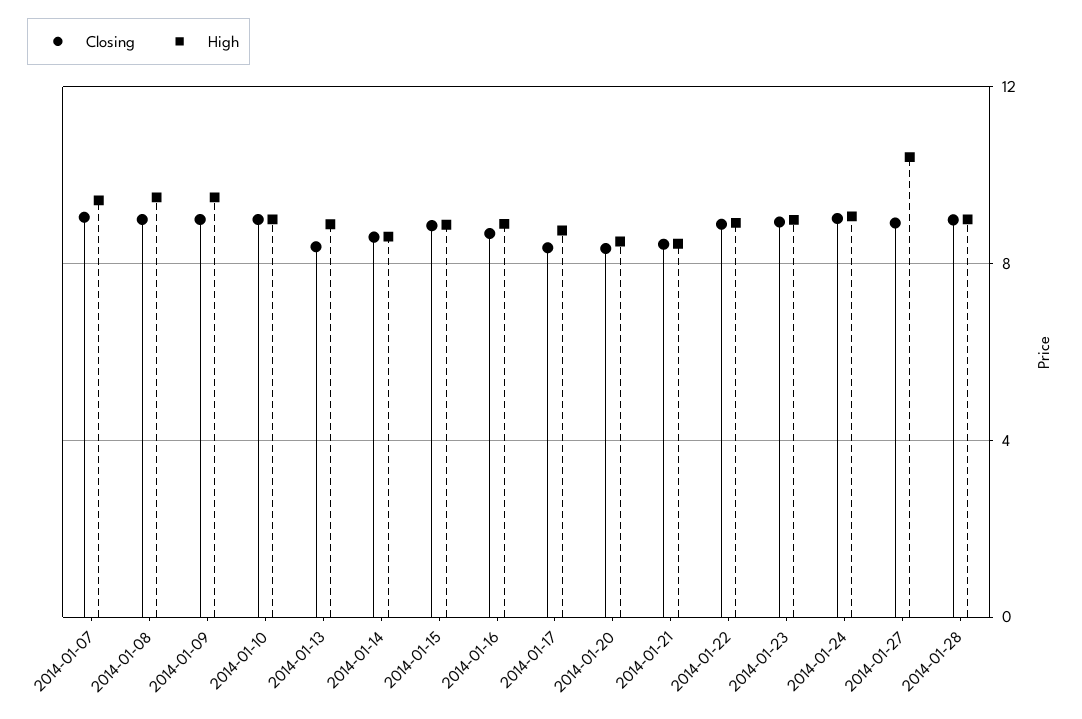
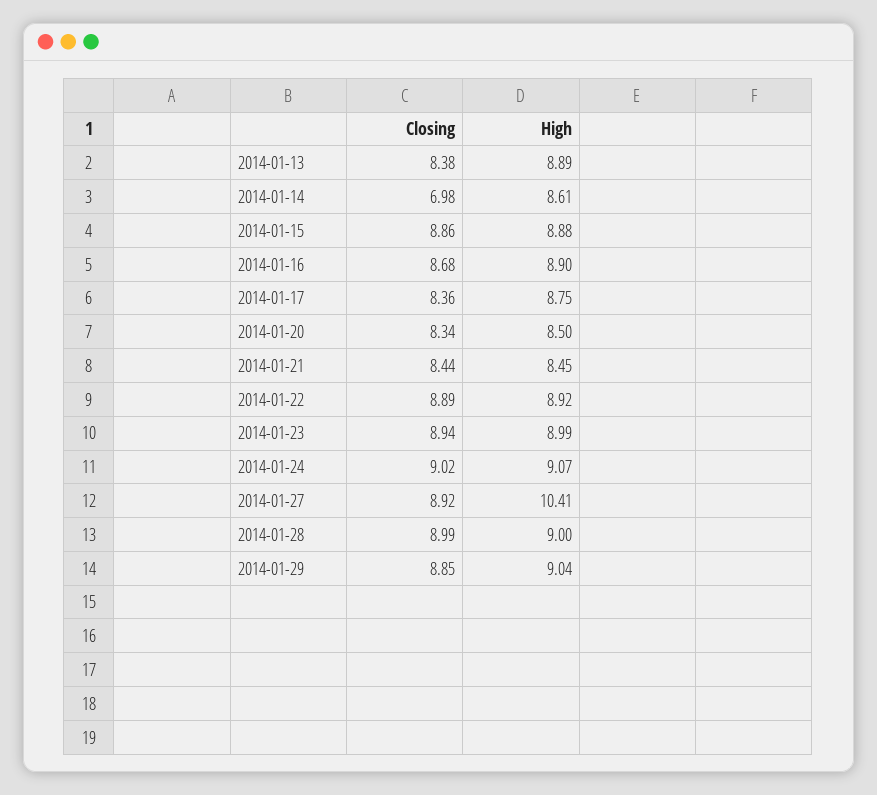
Closing, 2014-01-07: 9 -> none
High, 2014-01-07: 9.5 -> none
Closing, 2014-01-08: 9 -> none
High, 2014-01-08: 9.5 -> none
Closing, 2014-01-09: 9 -> none
High, 2014-01-09: 9.5 -> none
Closing, 2014-01-10: 9 -> none
High, 2014-01-10: 9 -> none
Closing, 2014-01-14: 8.5 -> 6.98
Closing, 2014-01-29: none -> 8.85
High, 2014-01-29: none -> 9.04

